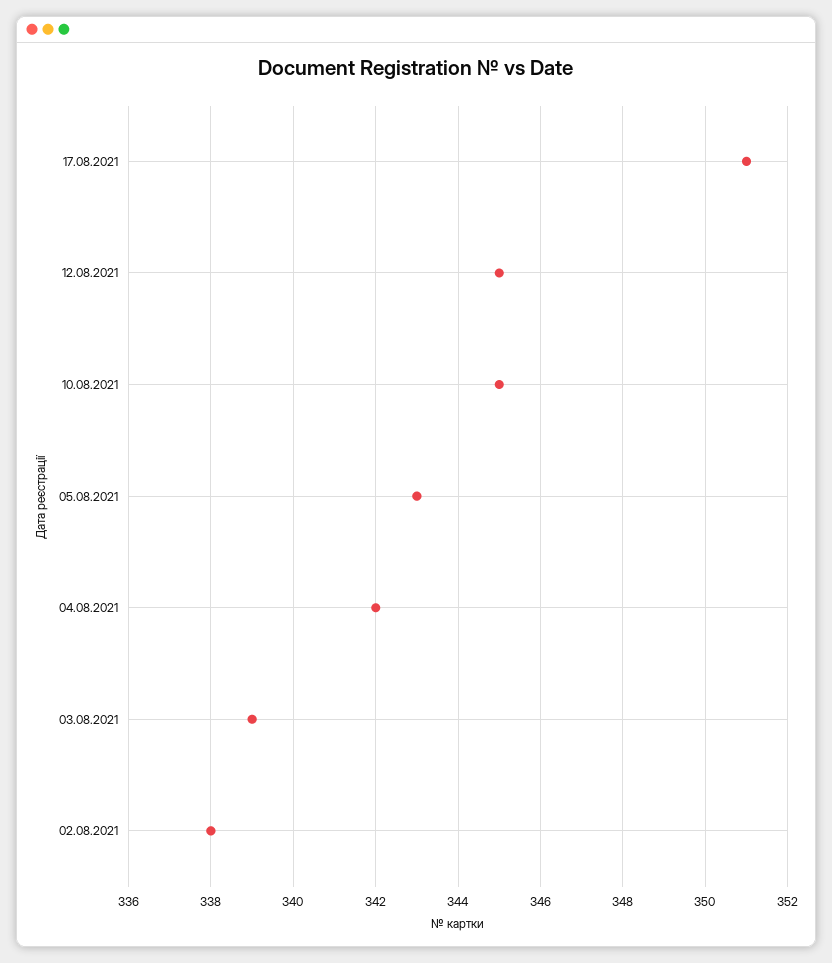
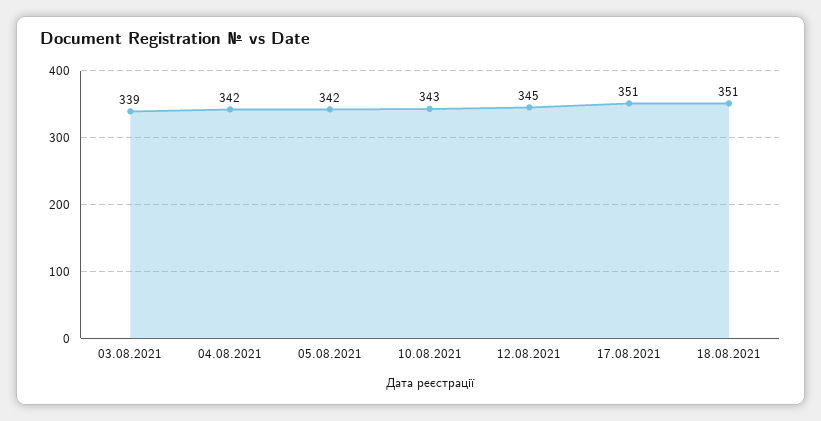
10.08.2021: 345 -> 343
05.08.2021: 343 -> 342
02.08.2021: 338 -> none
18.08.2021: none -> 351

